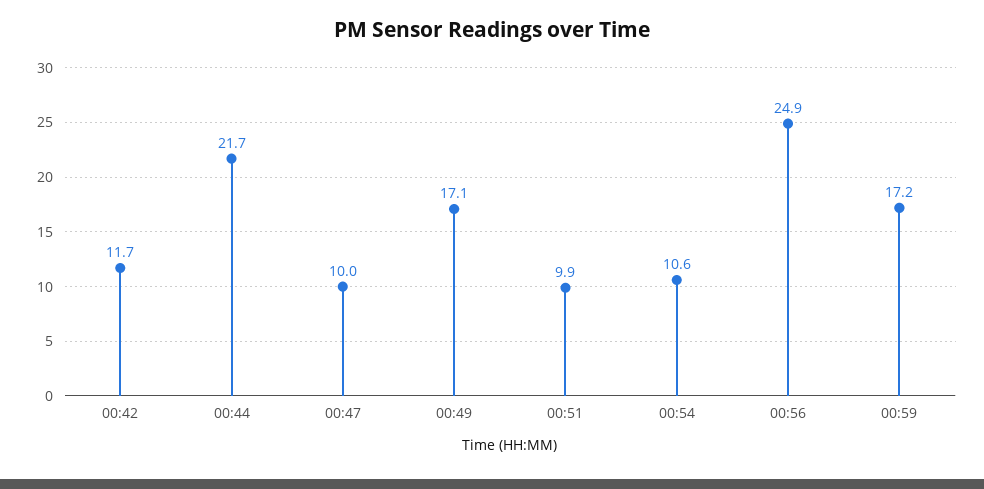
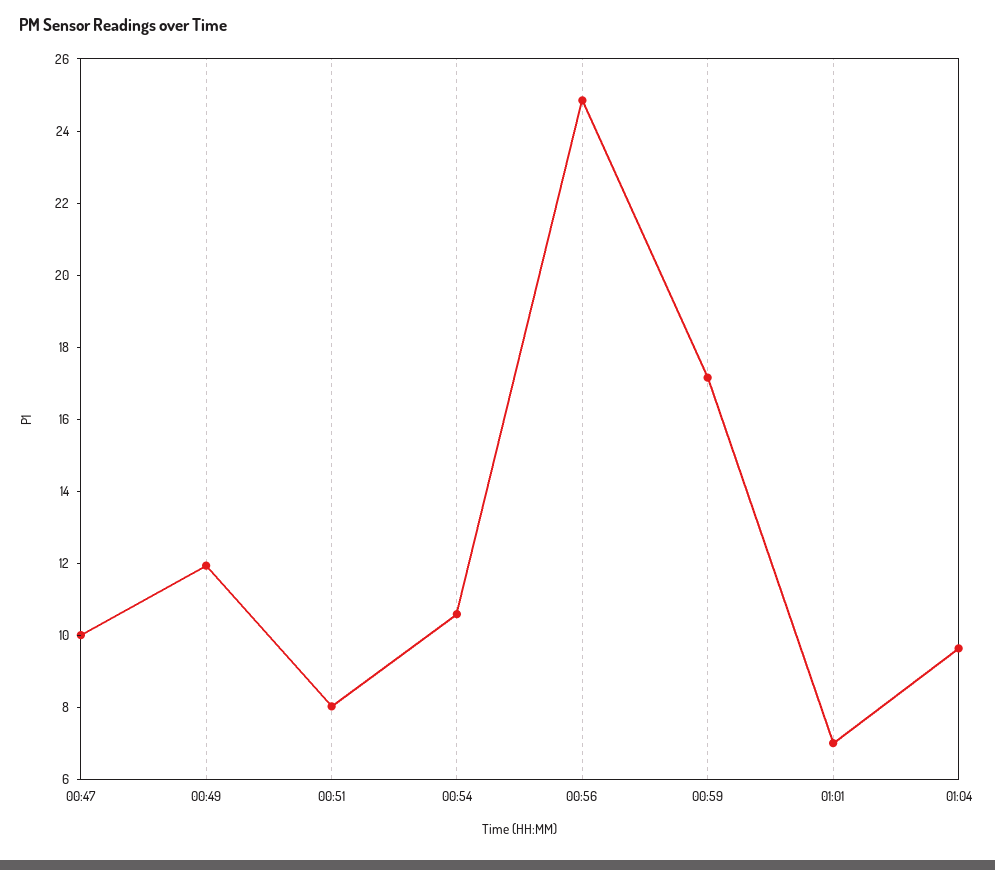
00:42: 11.7 -> none
00:44: 21.7 -> none
00:49: 17.1 -> 12
00:51: 9.9 -> 8
01:01: none -> 7
01:04: none -> 9.5

